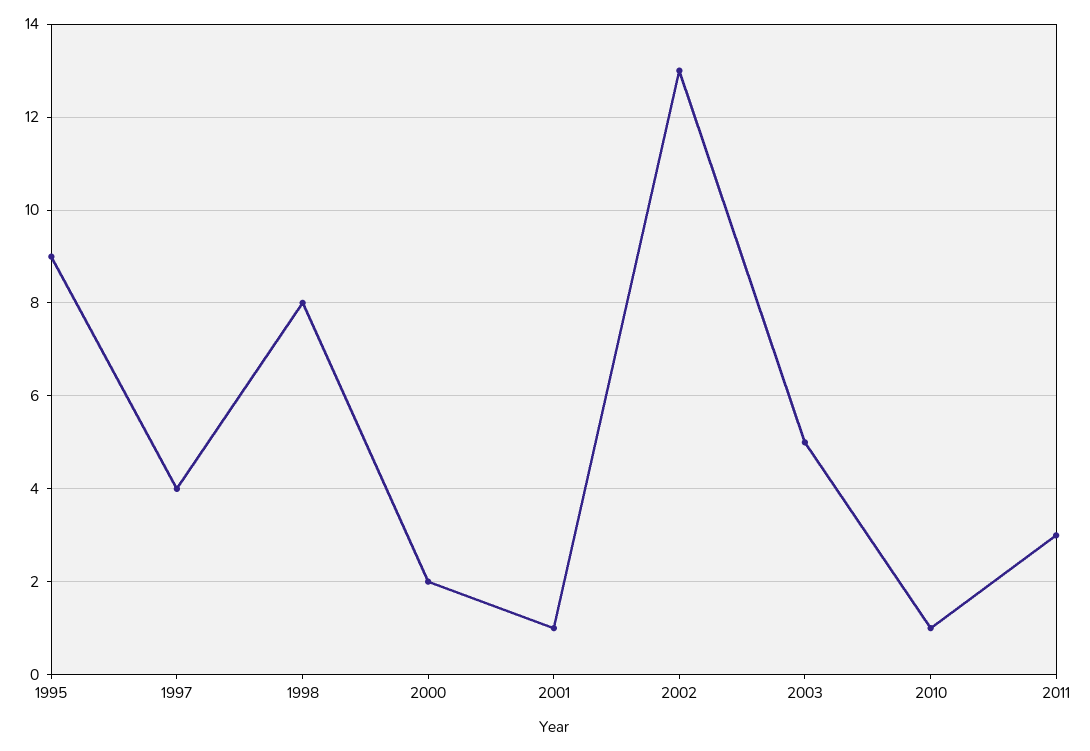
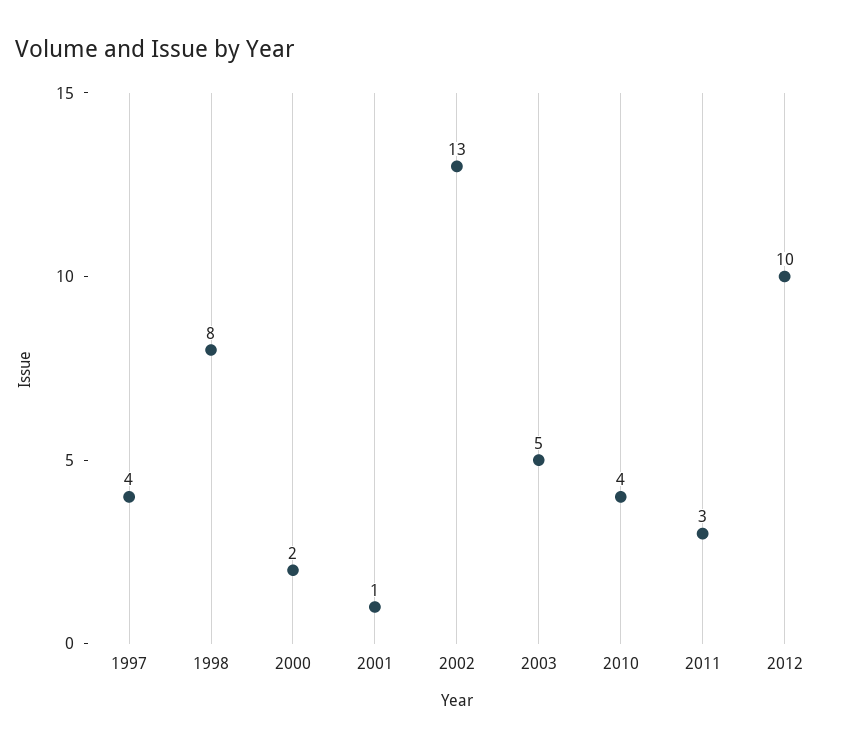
1995: 9 -> none
2010: 1 -> 4
2012: none -> 10

